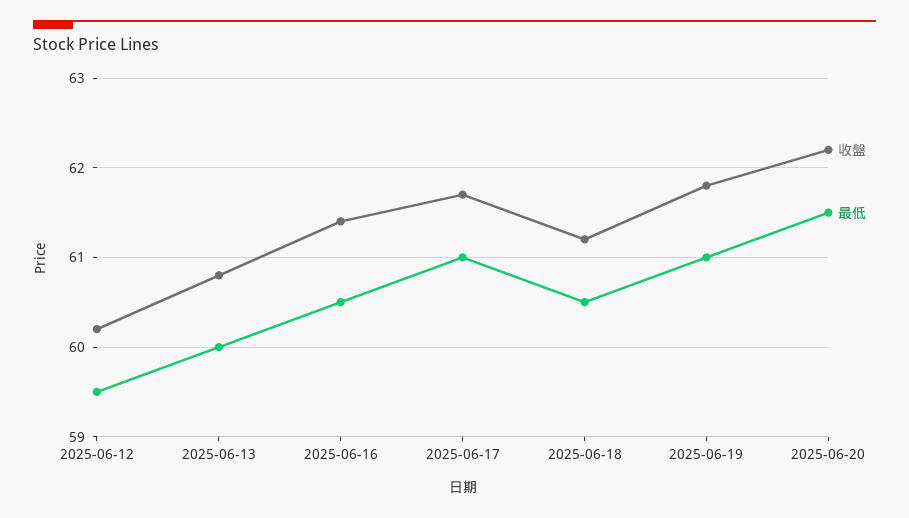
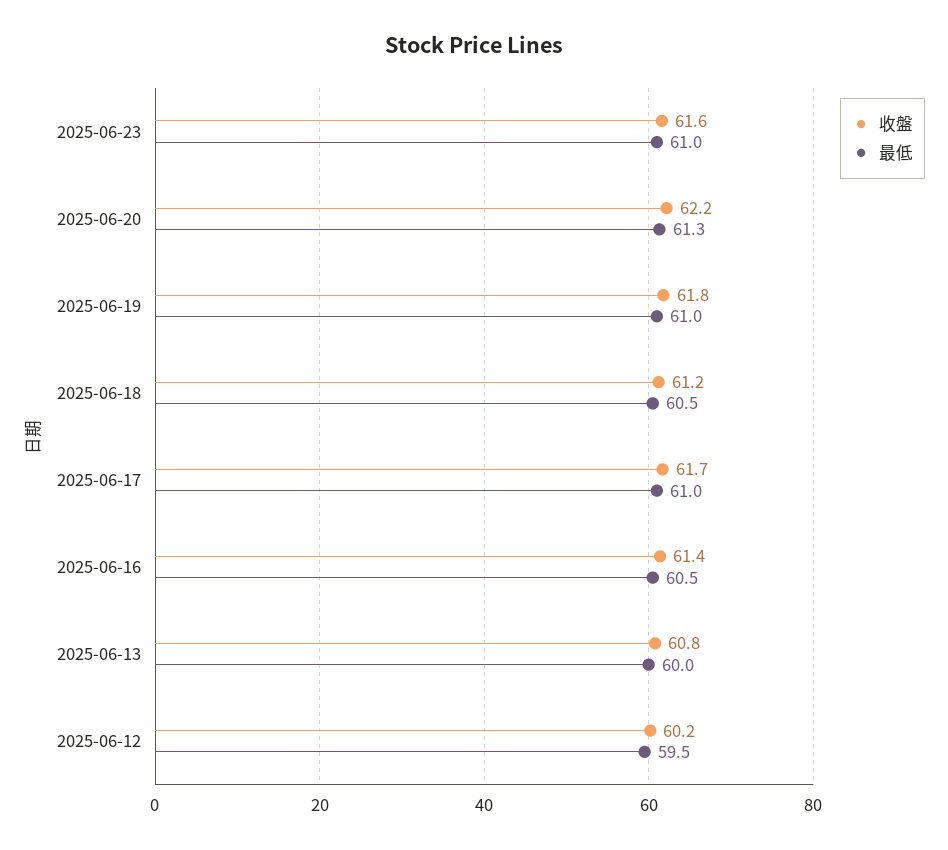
最低, 2025-06-20: 61.5 -> 61.3
收盤, 2025-06-23: none -> 61.6
最低, 2025-06-23: none -> 61

